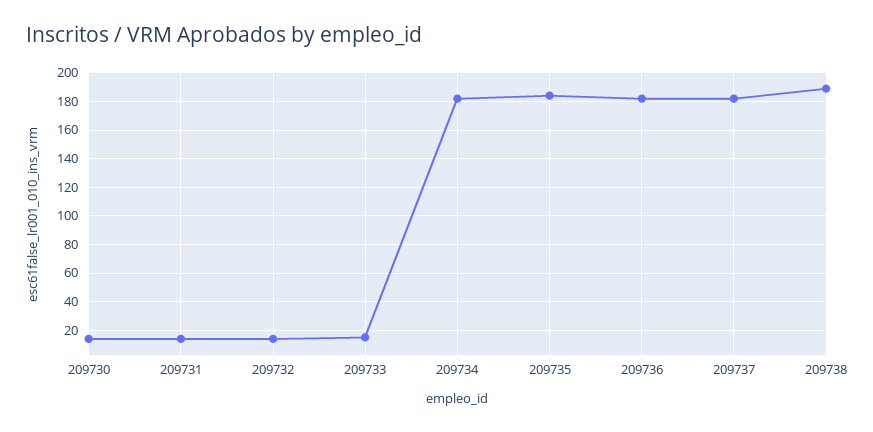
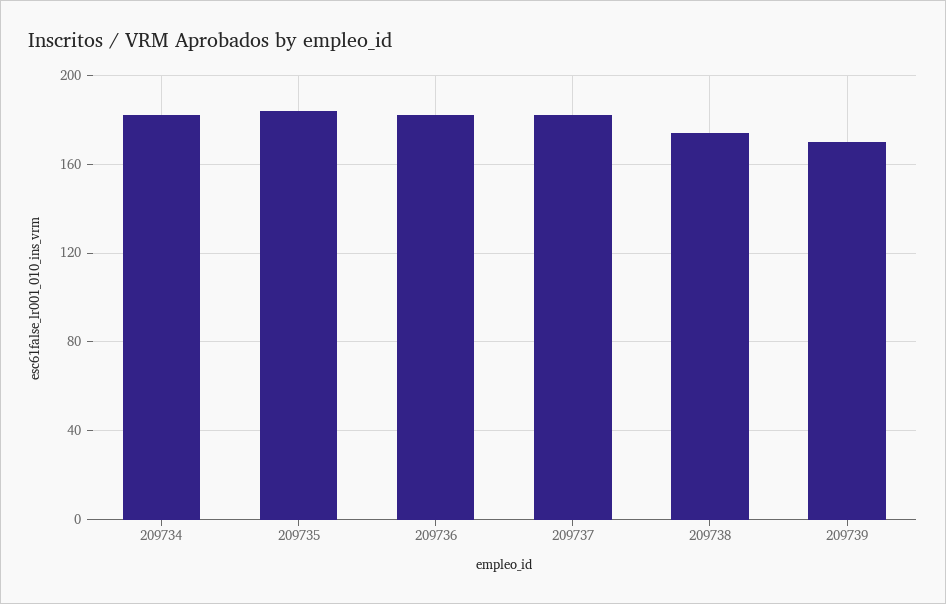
209730: 15 -> none
209731: 15 -> none
209732: 15 -> none
209733: 15 -> none
209738: 190 -> 175
209739: none -> 170

